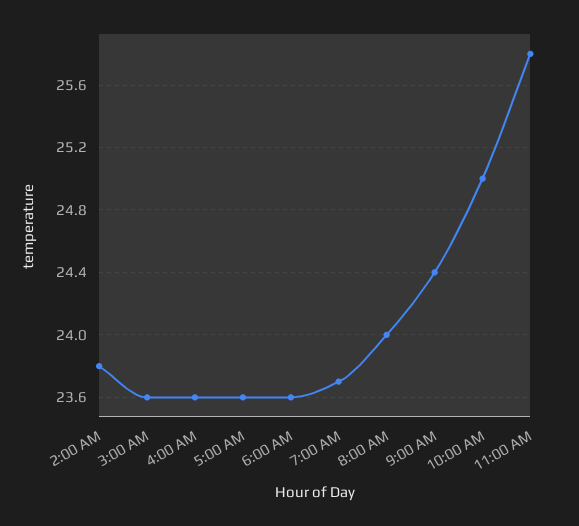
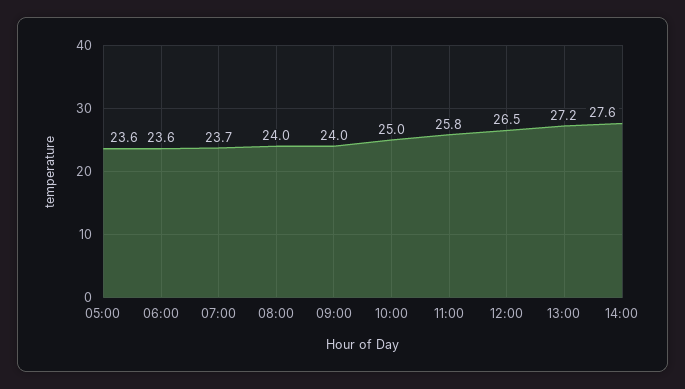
2:00 AM: 23.8 -> none
3:00 AM: 23.6 -> none
4:00 AM: 23.6 -> none
9:00 AM: 24.4 -> 24
12:00: none -> 26.5
13:00: none -> 27.2
14:00: none -> 27.6

